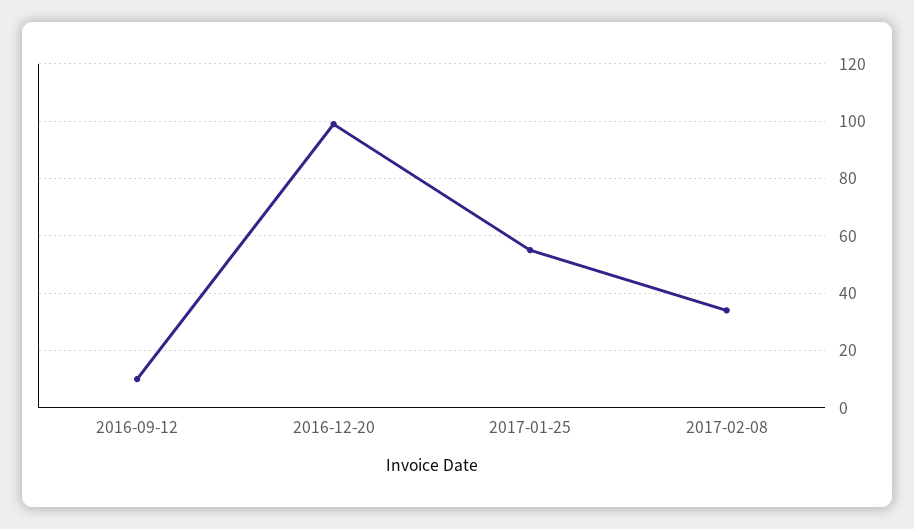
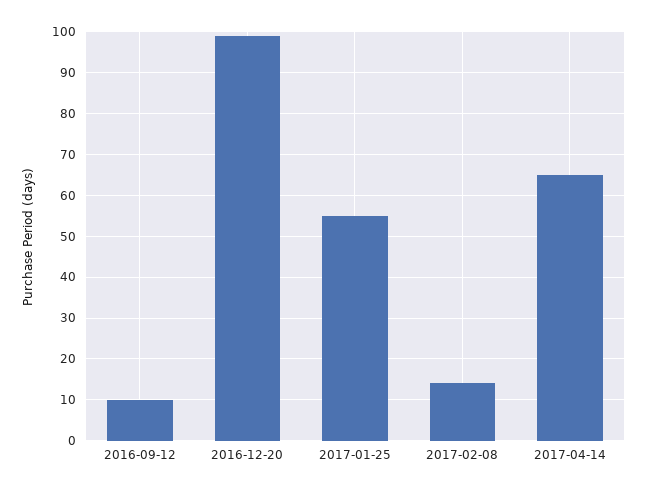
2017-02-08: 35 -> 15
2017-04-14: none -> 65

